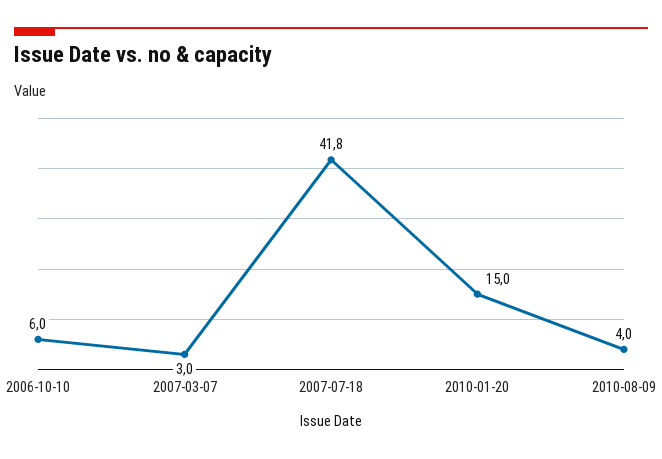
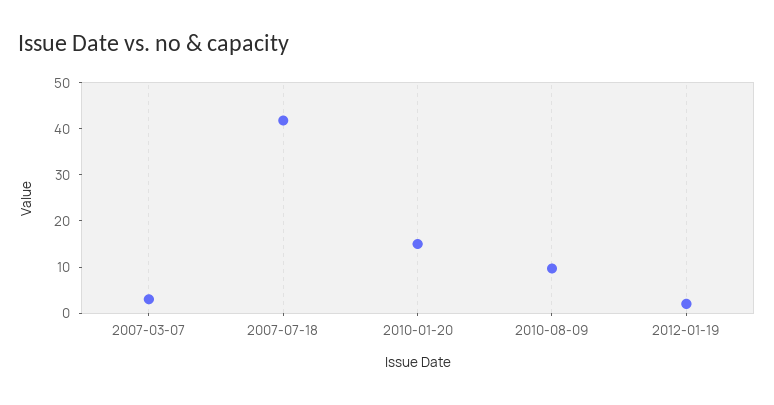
2006-10-10: 6 -> none
2010-08-09: 4 -> 10
2012-01-19: none -> 2

